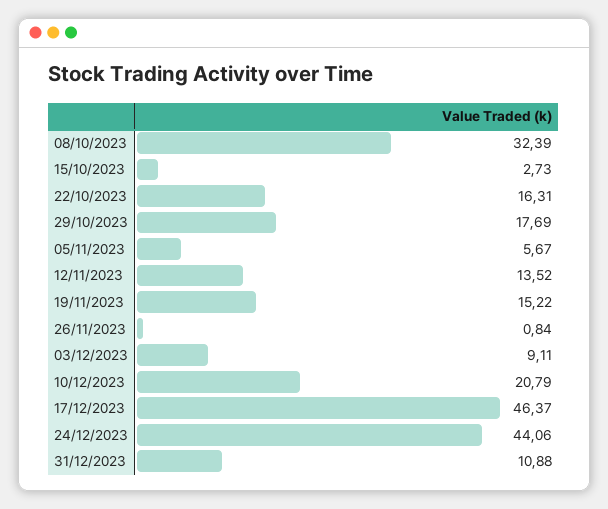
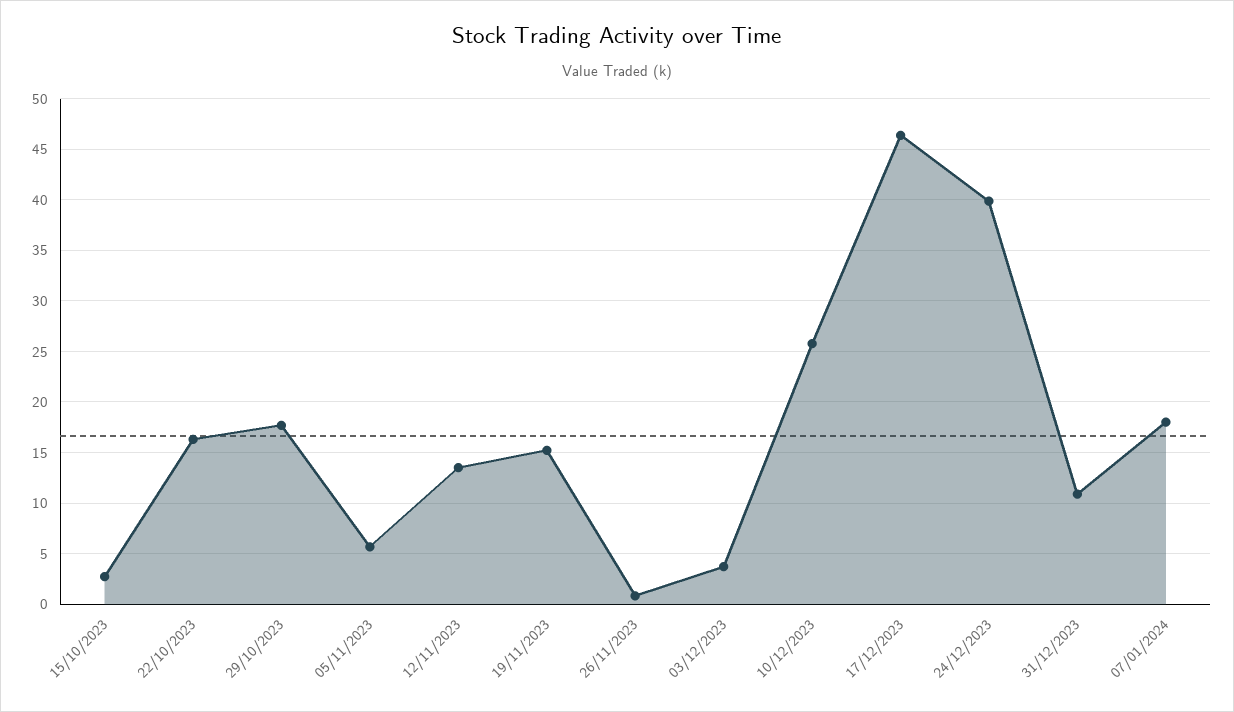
08/10/2023: 32.39 -> none
03/12/2023: 9.11 -> 4
10/12/2023: 20.79 -> 26
24/12/2023: 44.06 -> 40
07/01/2024: none -> 18

